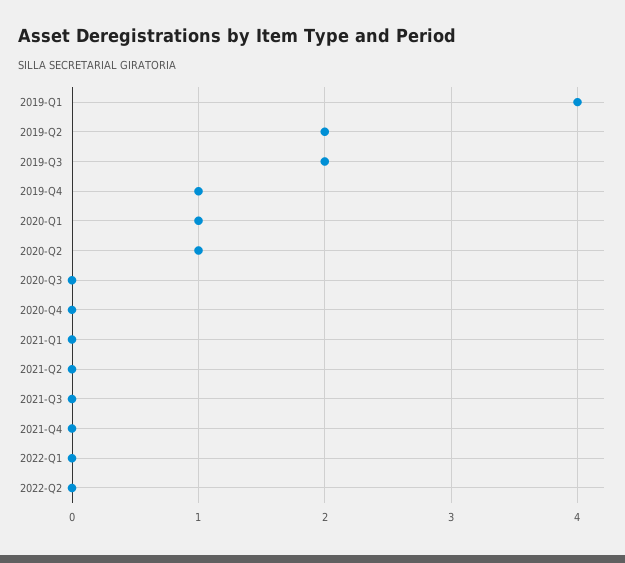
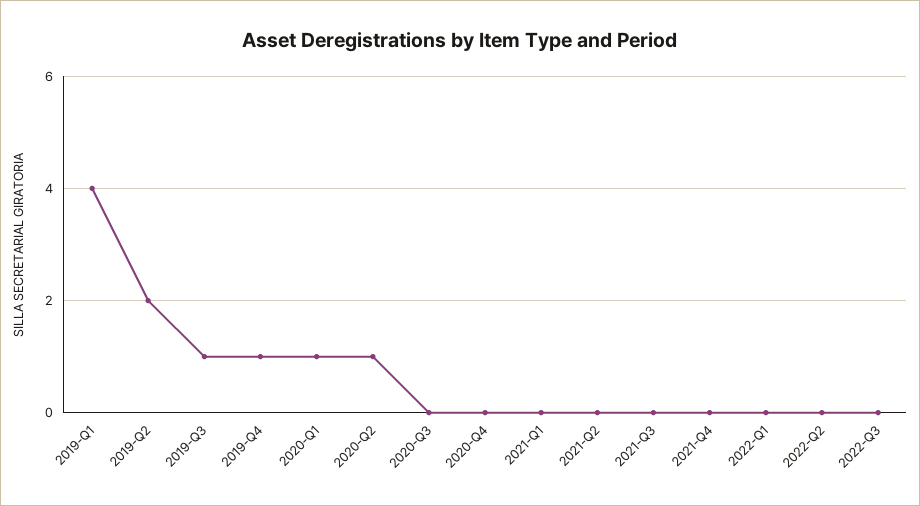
2019-Q3: 2 -> 1
2022-Q3: none -> 0

